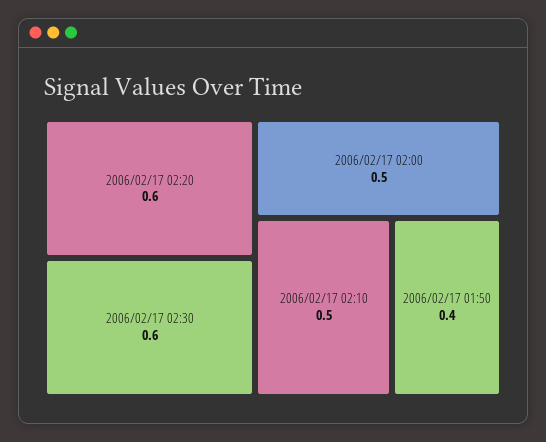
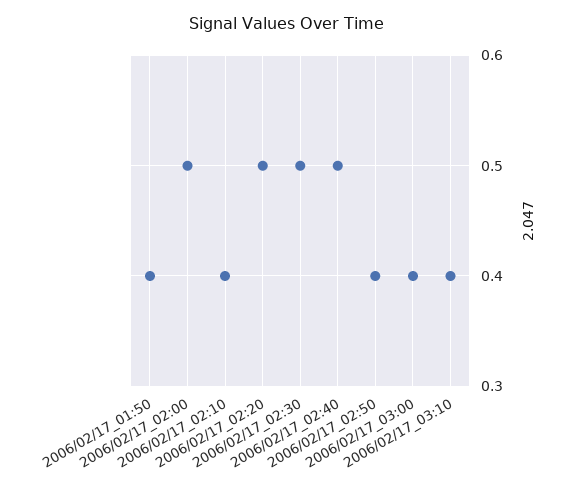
2006/02/17 02:20: 0.6 -> 0.5
2006/02/17 02:30: 0.6 -> 0.5
2006/02/17 02:10: 0.5 -> 0.4
2006/02/17_02:40: none -> 0.5
2006/02/17_02:50: none -> 0.4
2006/02/17_03:00: none -> 0.4
2006/02/17_03:10: none -> 0.4

